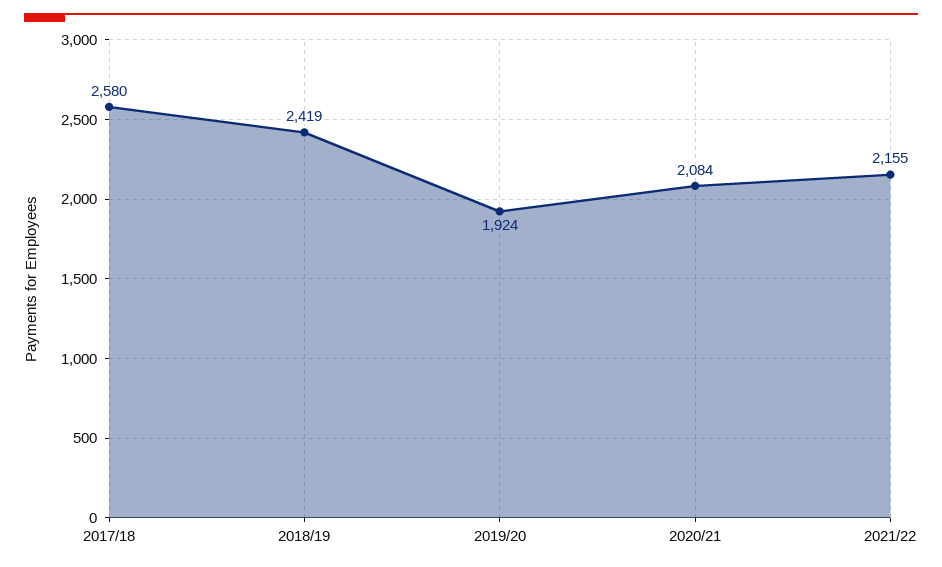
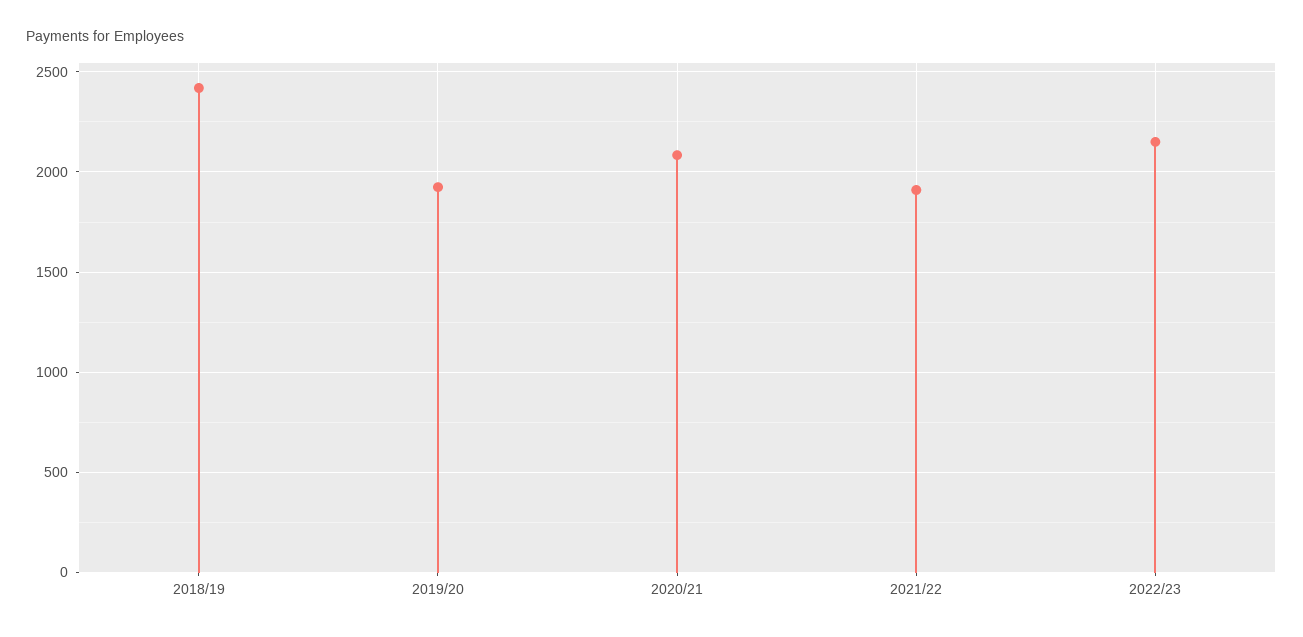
2017/18: 2580 -> none
2021/22: 2155 -> 1900
2022/23: none -> 2150

